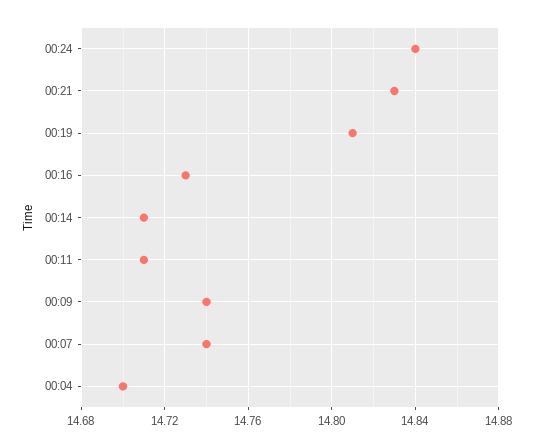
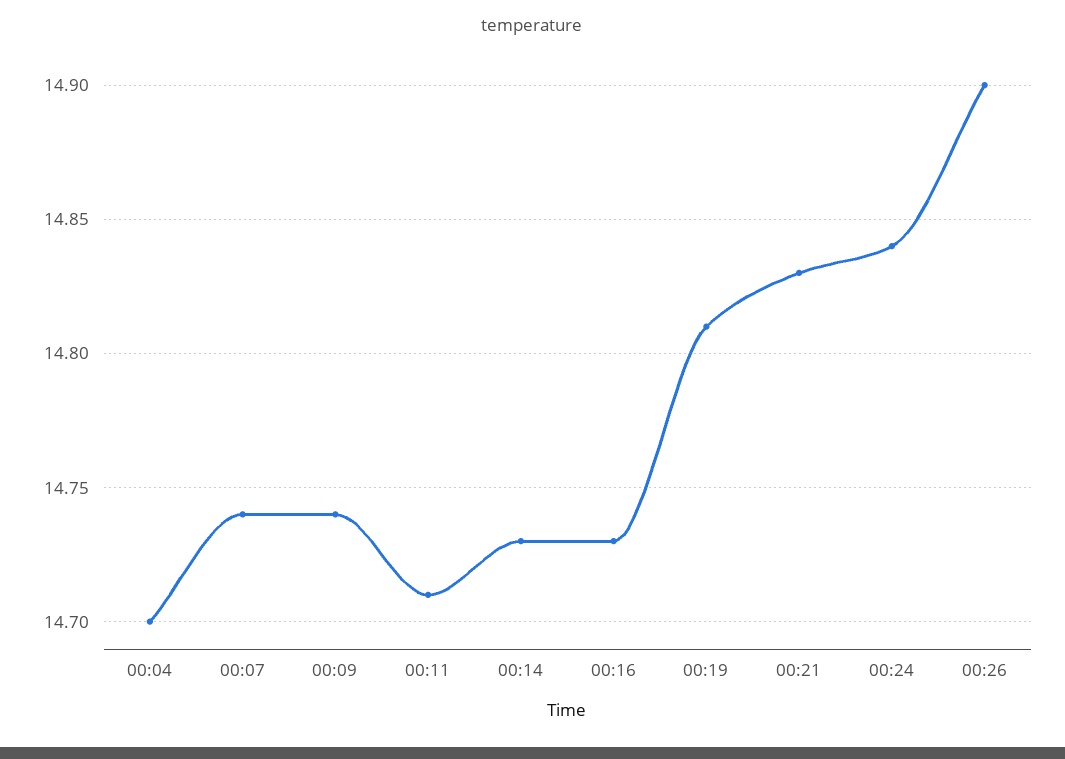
00:14: 14.71 -> 14.73
00:26: none -> 14.9

